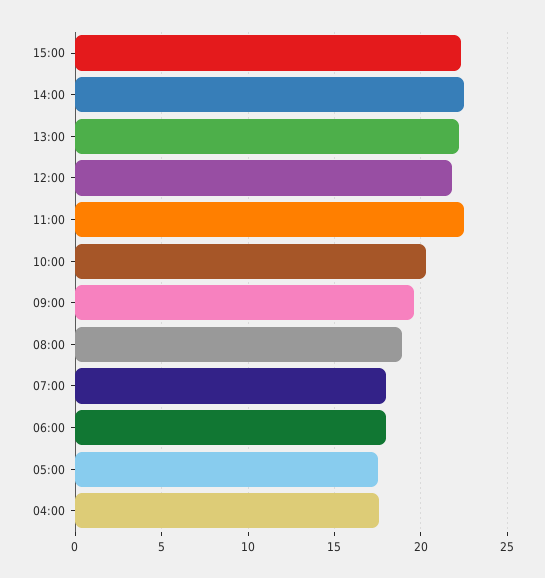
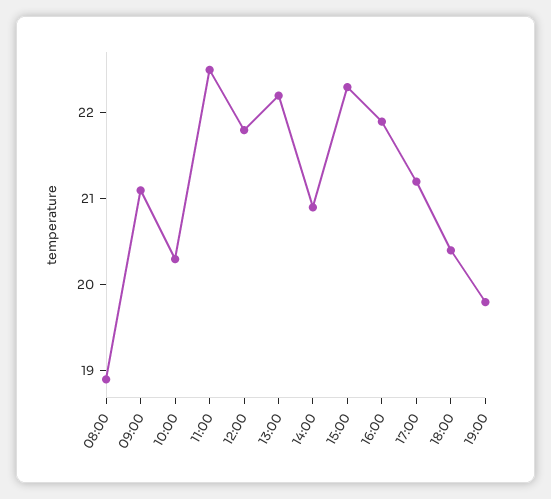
14:00: 22.5 -> 20.9
09:00: 19.5 -> 21.1
07:00: 18 -> none
06:00: 18 -> none
05:00: 17.5 -> none
04:00: 17.5 -> none
16:00: none -> 21.9
17:00: none -> 21.2
18:00: none -> 20.4
19:00: none -> 19.8

